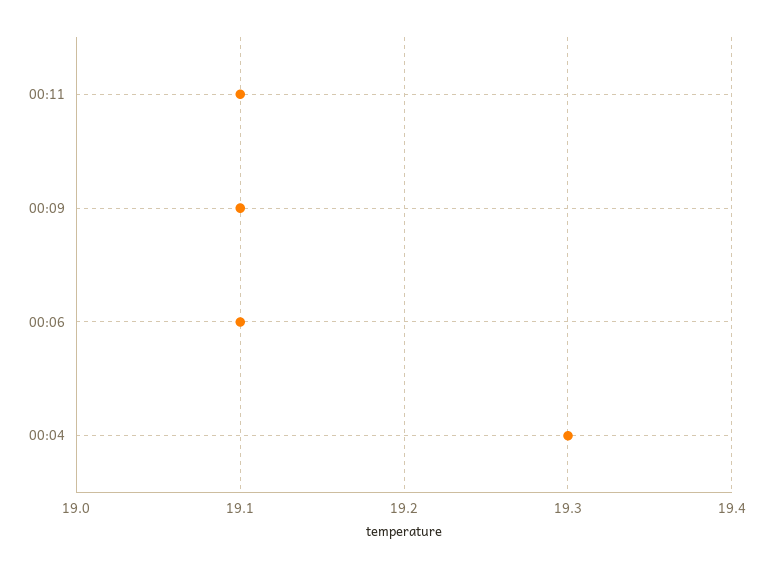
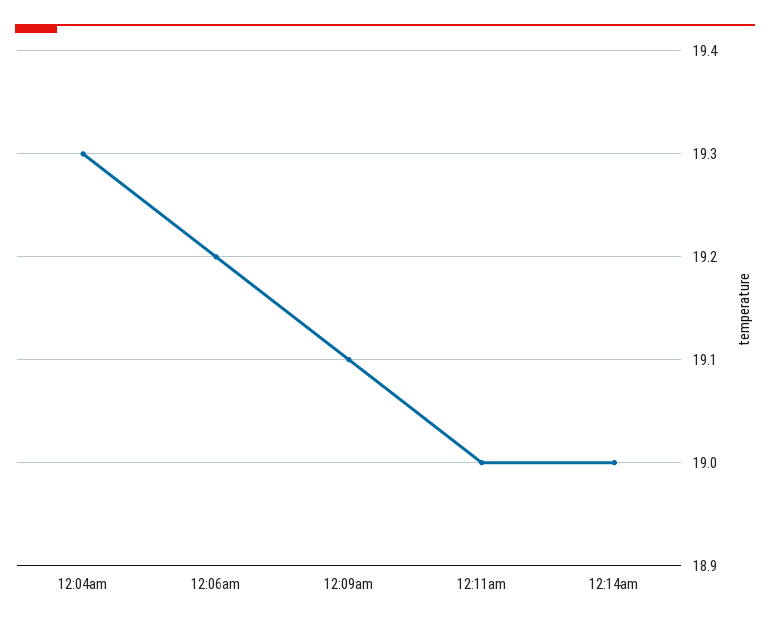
00:11: 19.1 -> 19
00:06: 19.1 -> 19.2
12:14am: none -> 19

